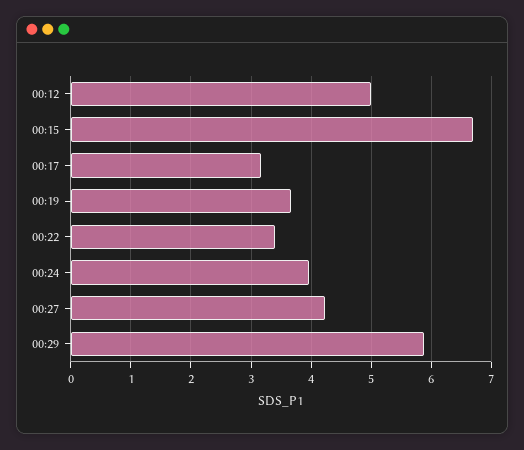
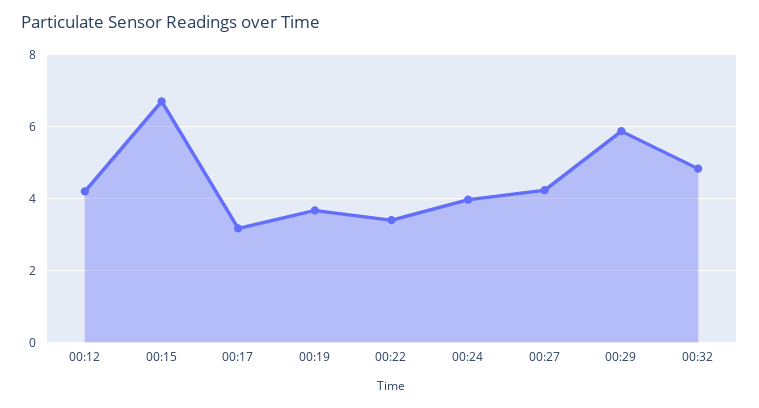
00:12: 5 -> 4.2
00:32: none -> 4.8

